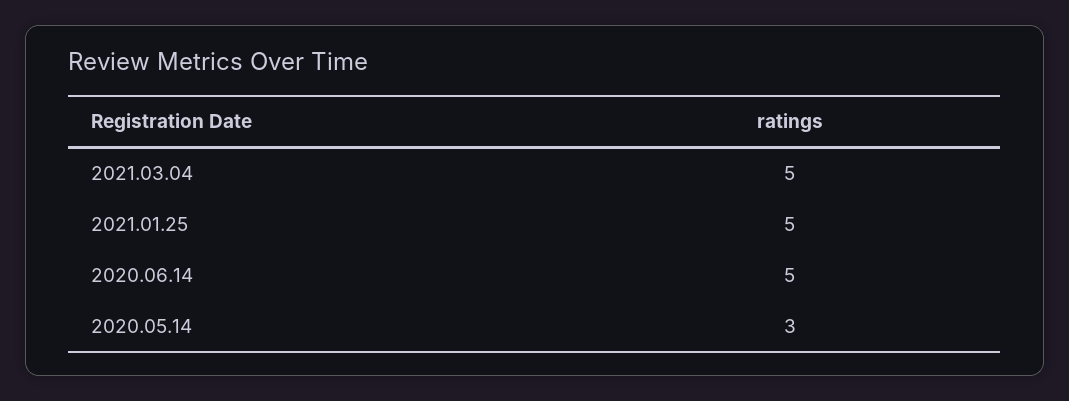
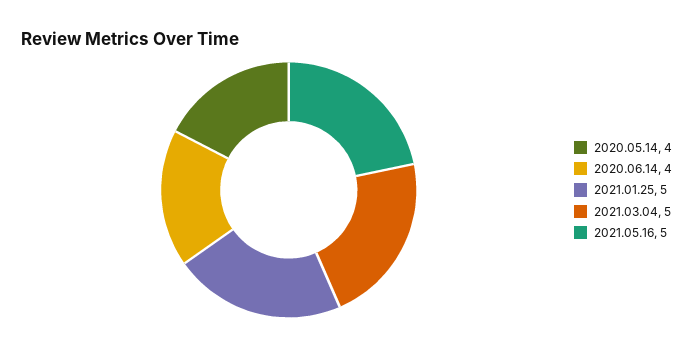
2020.06.14: 5 -> 4
2020.05.14: 3 -> 4
2021.05.16: none -> 5

